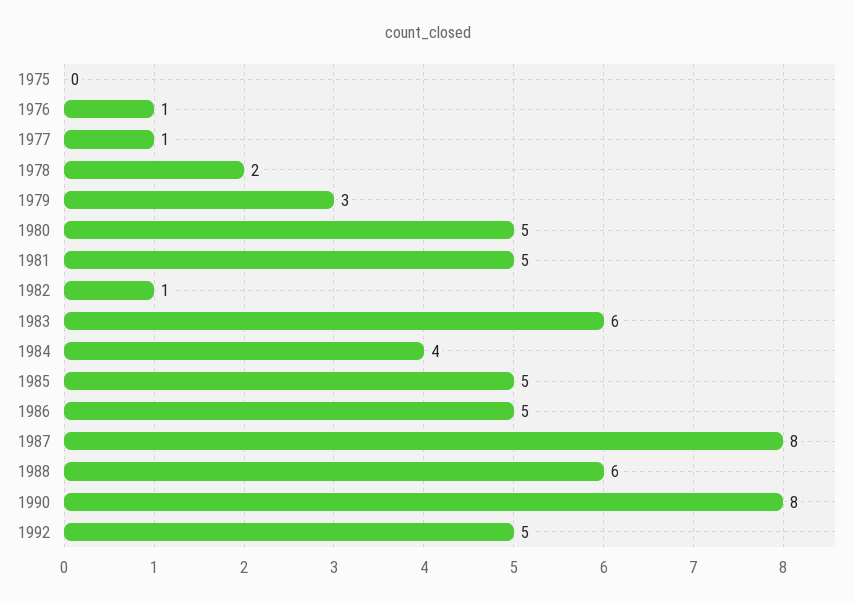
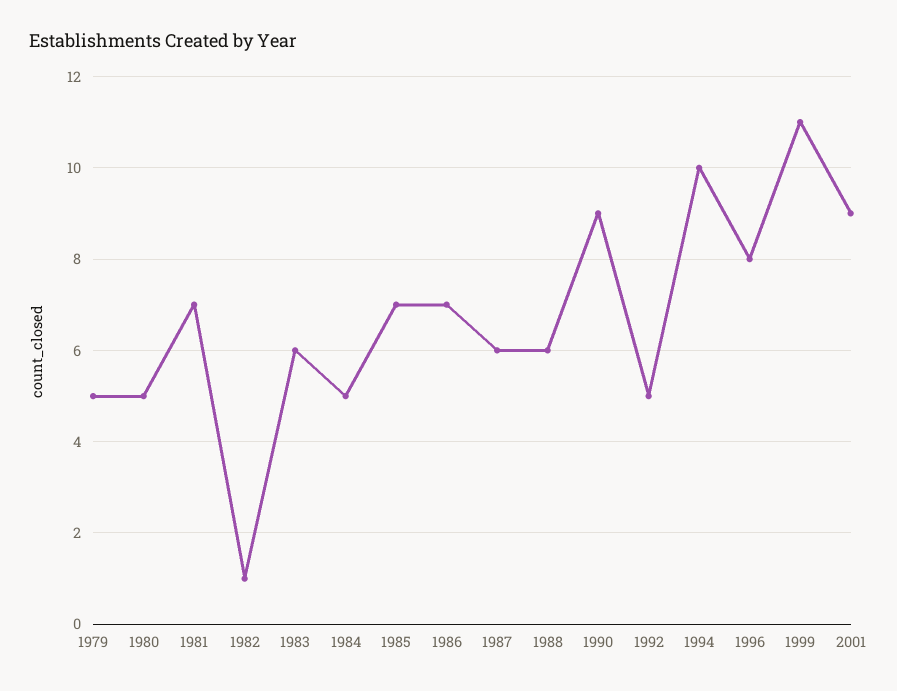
1975: 0 -> none
1976: 1 -> none
1977: 1 -> none
1978: 2 -> none
1979: 3 -> 5
1981: 5 -> 7
1984: 4 -> 5
1985: 5 -> 7
1986: 5 -> 7
1987: 8 -> 6
1990: 8 -> 9
1994: none -> 10
1996: none -> 8
1999: none -> 11
2001: none -> 9

